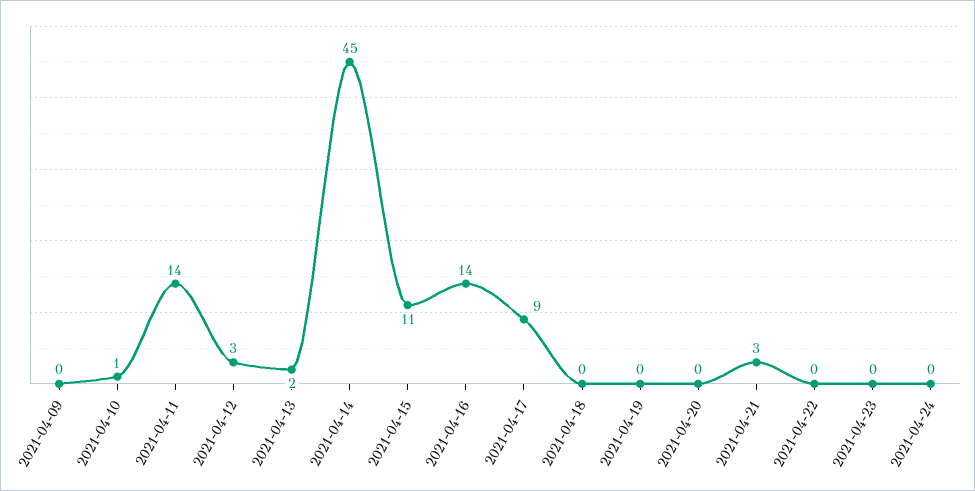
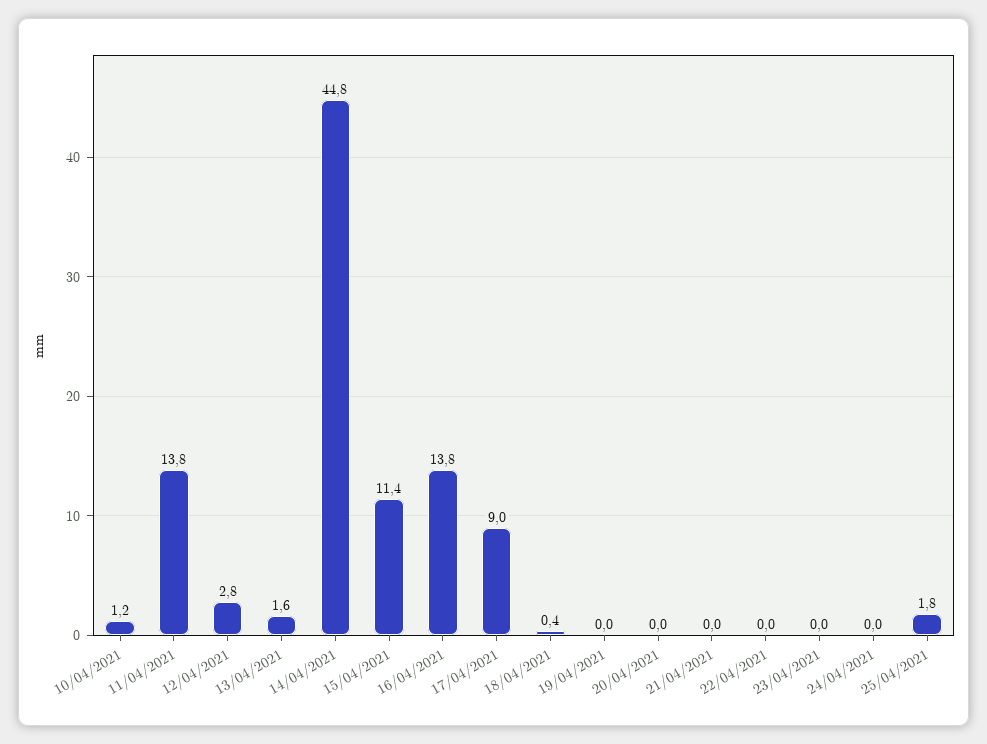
2021-04-09: 0 -> none
2021-04-21: 3 -> 0
25/04/2021: none -> 1.8

